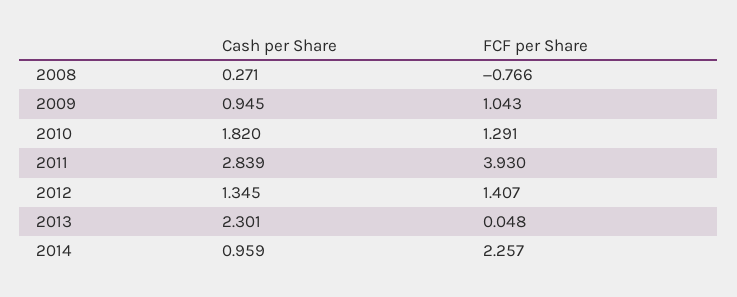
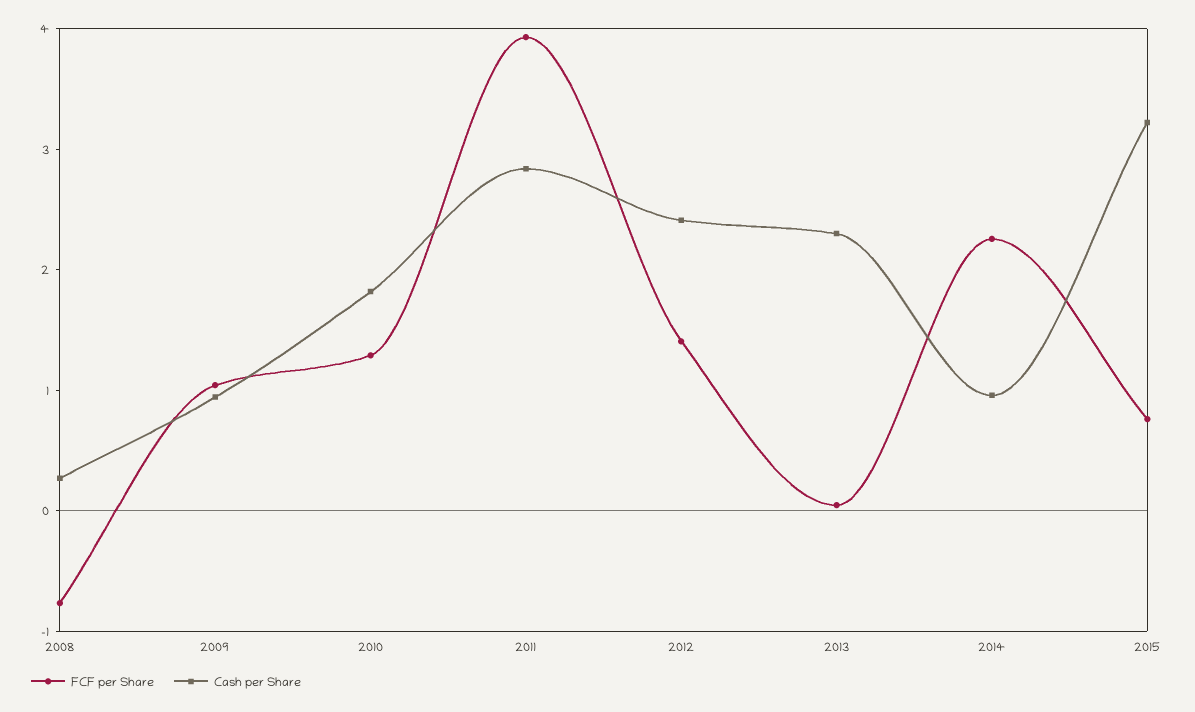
Cash per Share, 2012: 1.345 -> 2.4
FCF per Share, 2015: none -> 0.8
Cash per Share, 2015: none -> 3.2

